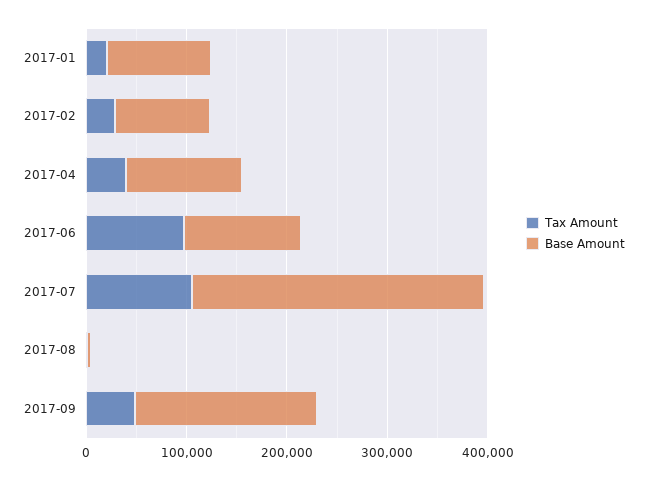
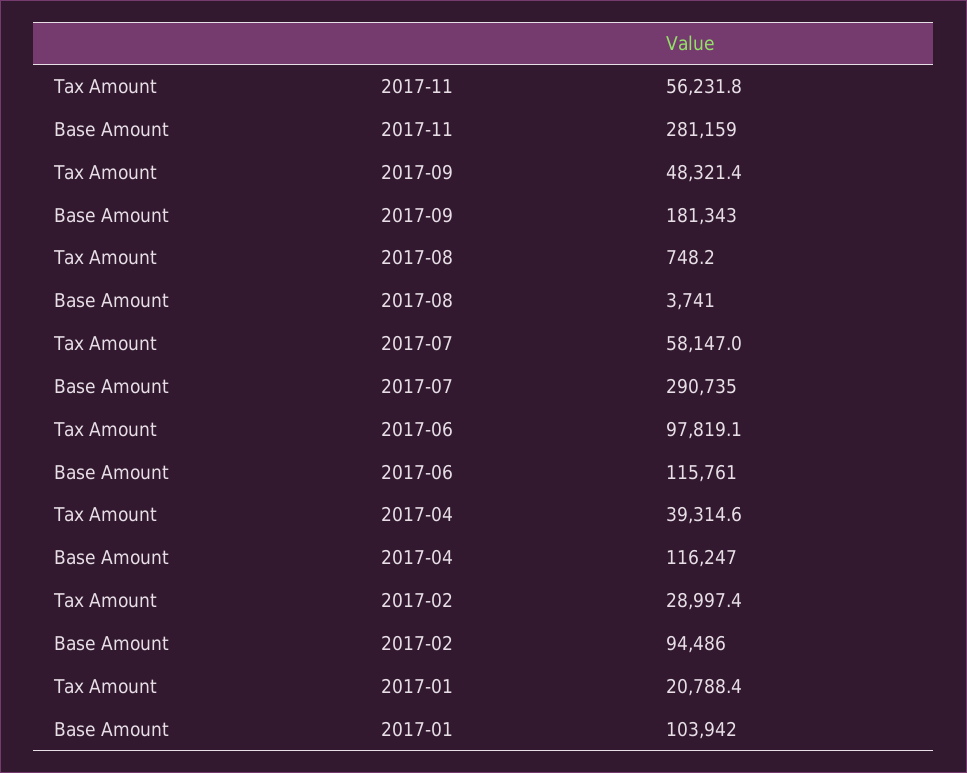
Tax Amount, 2017-07: 100000 -> 58147
Tax Amount, 2017-11: none -> 56231.8
Base Amount, 2017-11: none -> 281159

